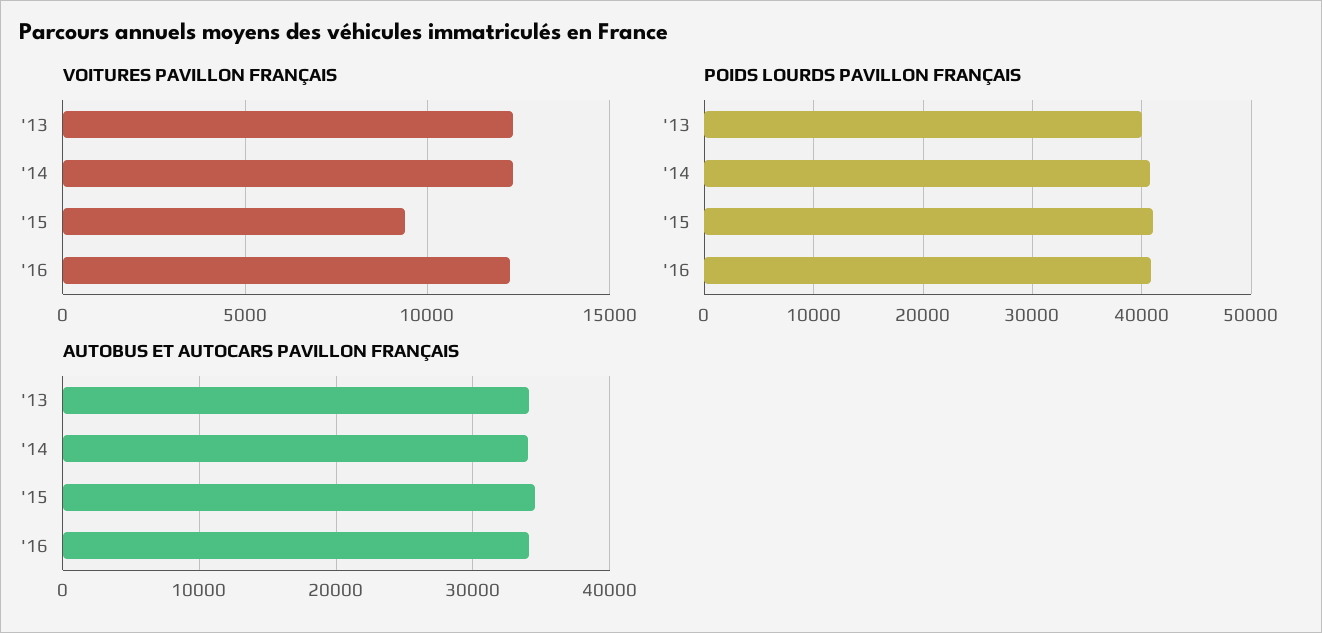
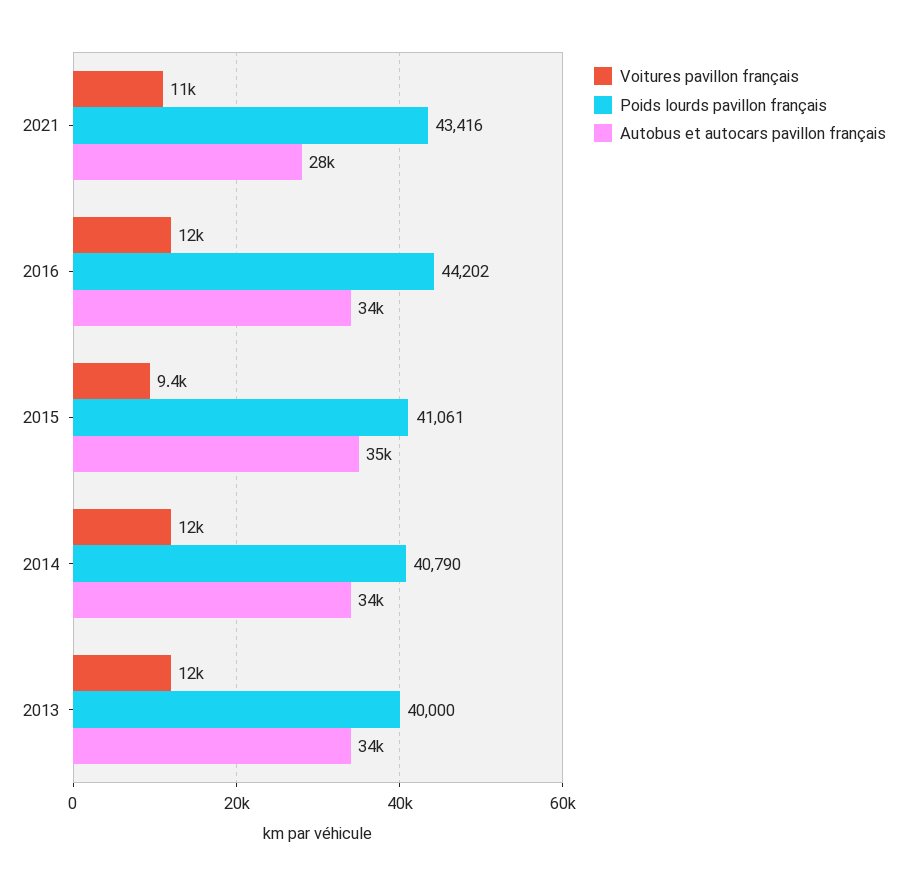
POIDS LOURDS PAVILLON FRANÇAIS, '16: 41000 -> 44202
VOITURES PAVILLON FRANÇAIS, 2021: none -> 11000
POIDS LOURDS PAVILLON FRANÇAIS, 2021: none -> 43416
AUTOBUS ET AUTOCARS PAVILLON FRANÇAIS, 2021: none -> 28000

